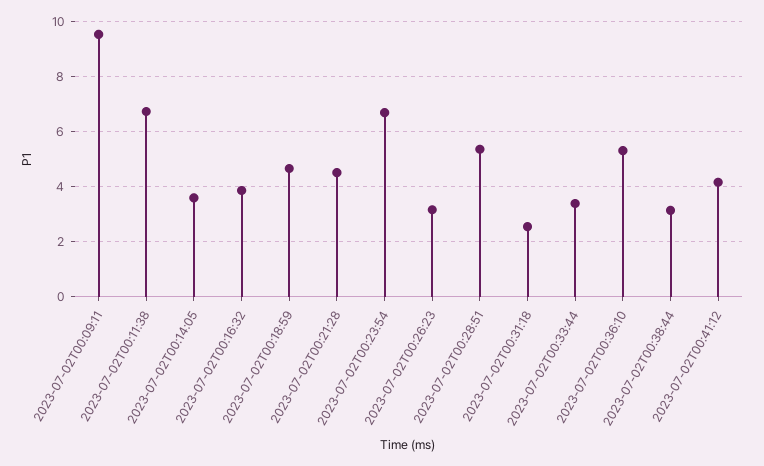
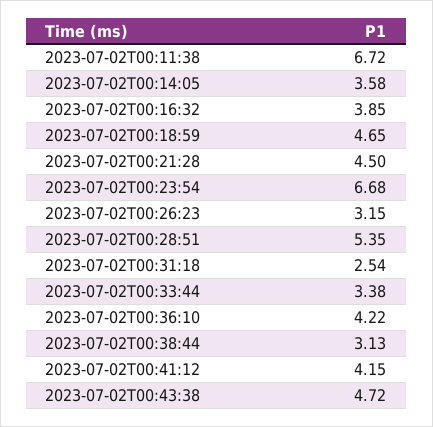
2023-07-02T00:09:11: 9.5 -> none
2023-07-02T00:36:10: 5.25 -> 4.22
2023-07-02T00:43:38: none -> 4.72

